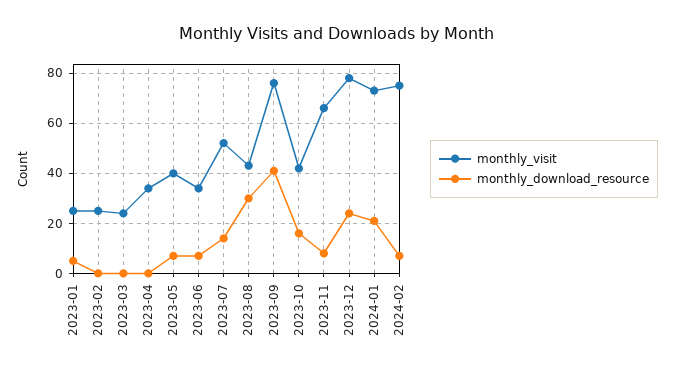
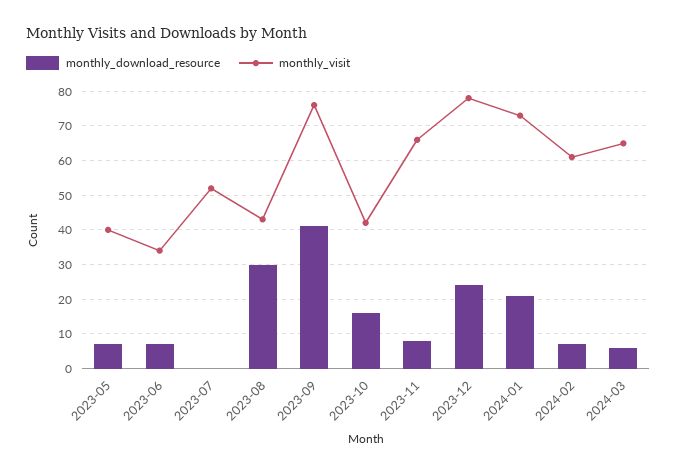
monthly_visit, 2023-01: 25 -> none
monthly_download_resource, 2023-01: 5 -> none
monthly_visit, 2023-02: 25 -> none
monthly_download_resource, 2023-02: 0 -> none
monthly_visit, 2023-03: 25 -> none
monthly_download_resource, 2023-03: 0 -> none
monthly_visit, 2023-04: 35 -> none
monthly_download_resource, 2023-04: 0 -> none
monthly_download_resource, 2023-07: 15 -> 0
monthly_visit, 2024-02: 75 -> 60
monthly_download_resource, 2024-03: none -> 5
monthly_visit, 2024-03: none -> 65

